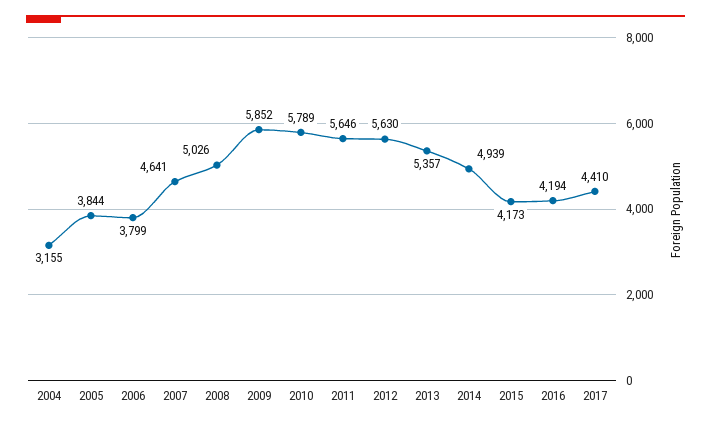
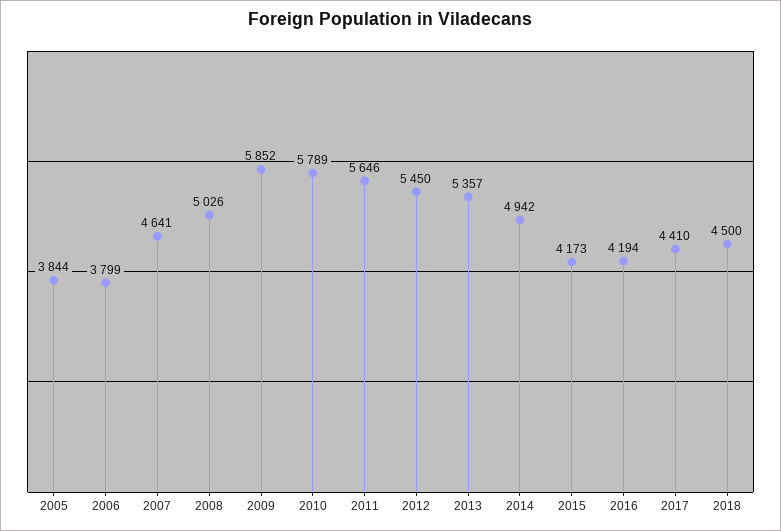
2004: 3155 -> none
2012: 5630 -> 5450
2014: 4939 -> 4942
2018: none -> 4500

